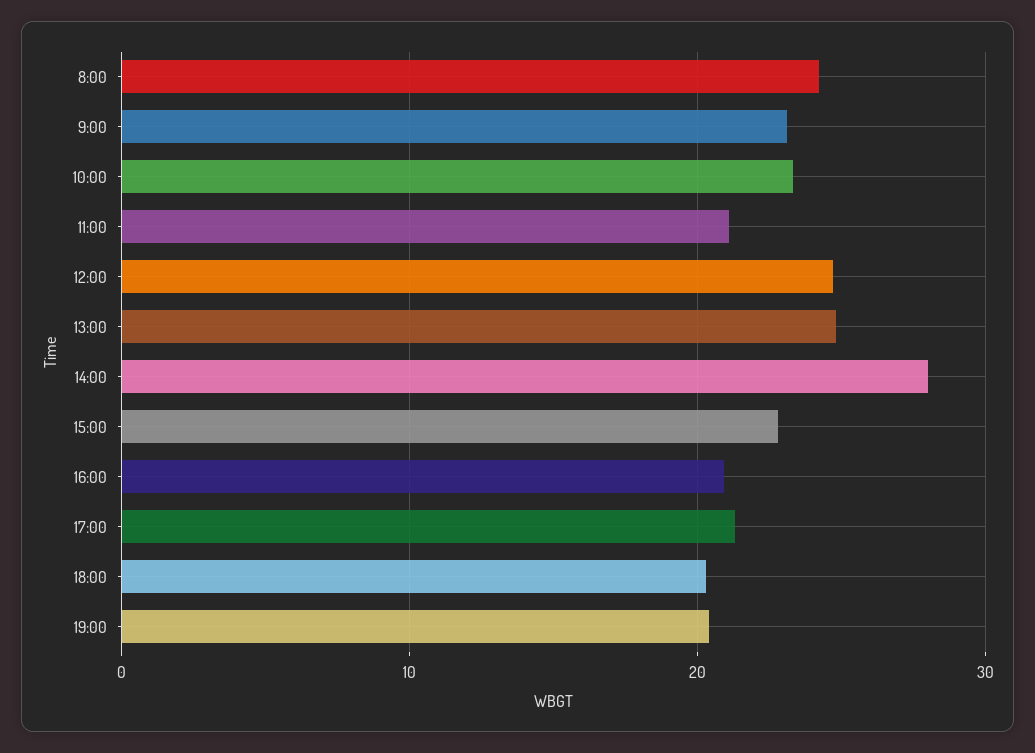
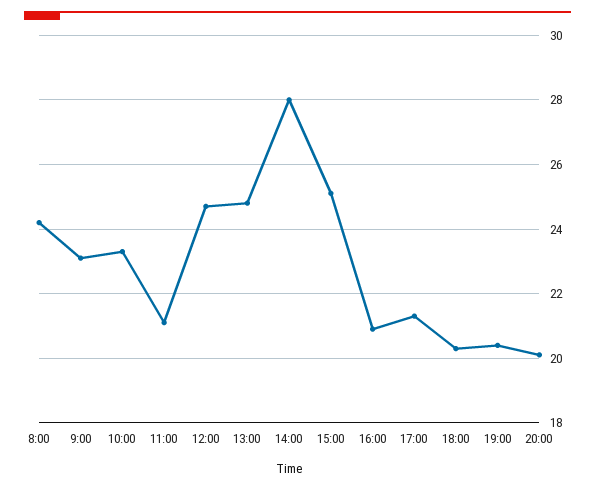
15:00: 23 -> 25
20:00: none -> 20

